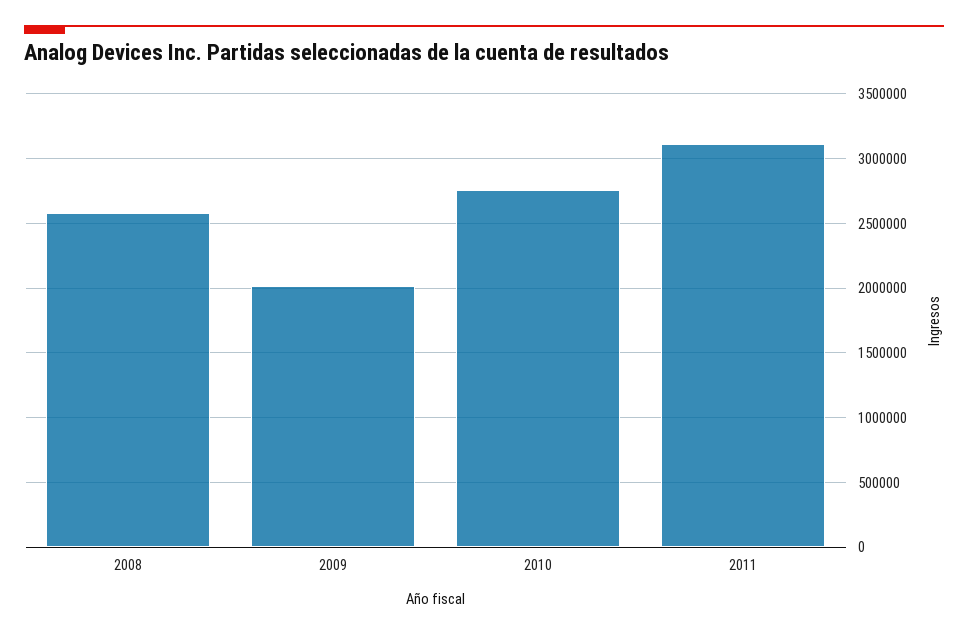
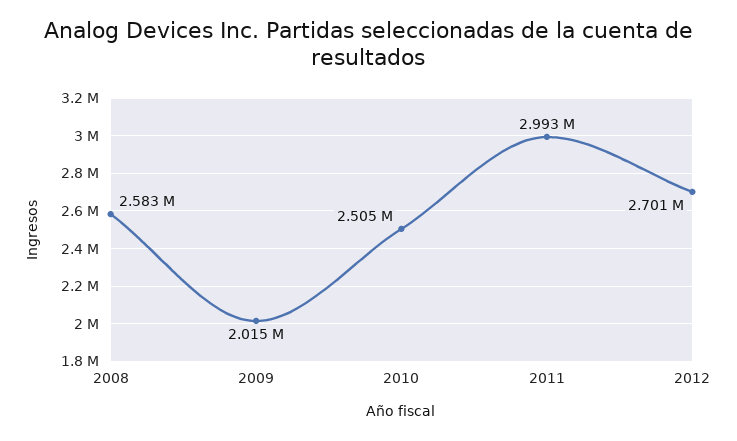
2010: 2750000 -> 2505000
2011: 3100000 -> 2993000
2012: none -> 2701000

